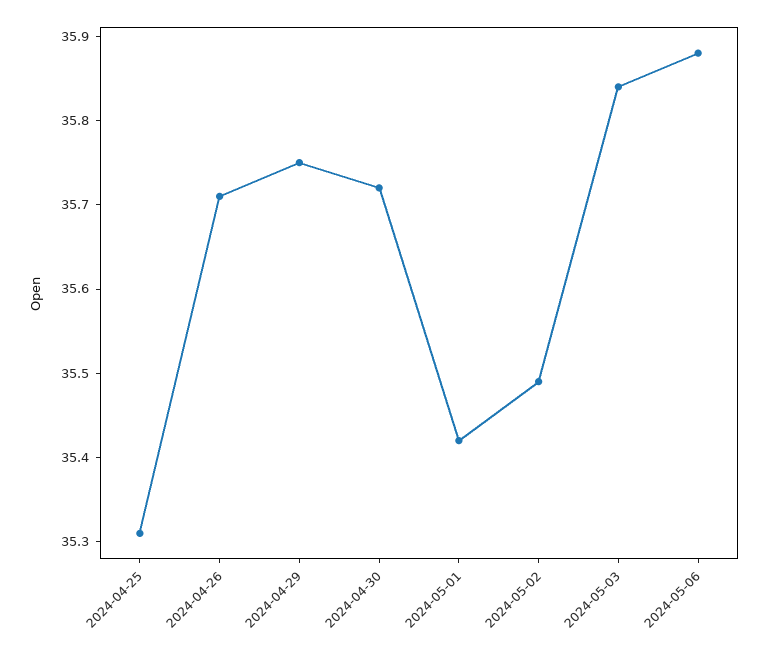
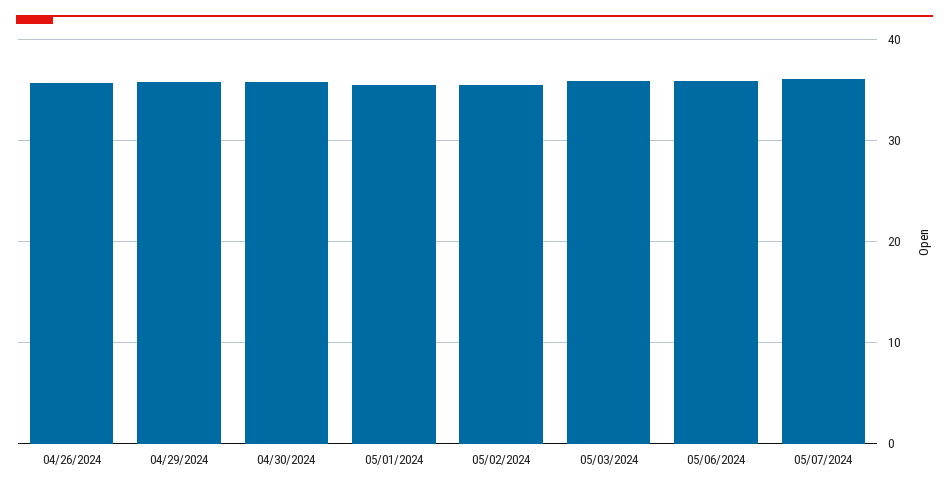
2024-04-25: 35.31 -> none
05/07/2024: none -> 36

